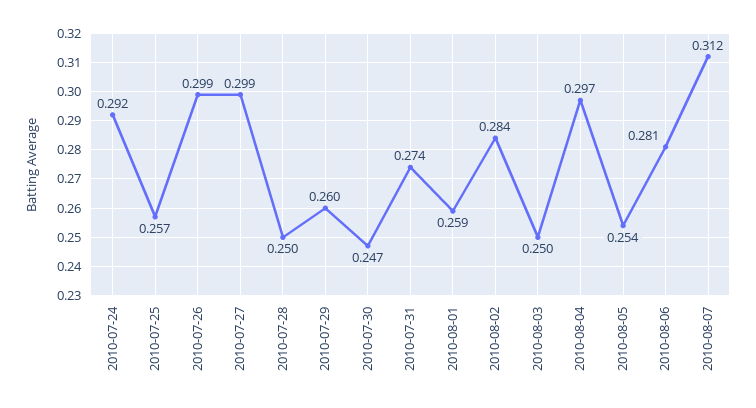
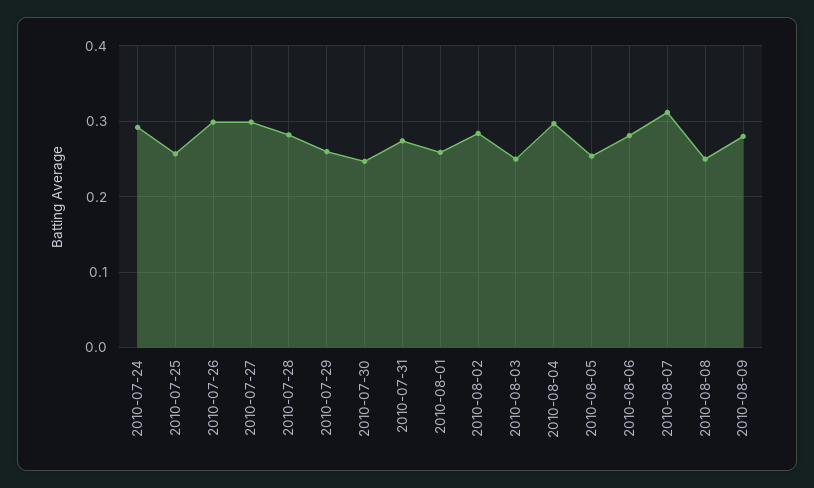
2010-07-28: 0.25 -> 0.28
2010-08-08: none -> 0.25
2010-08-09: none -> 0.28

